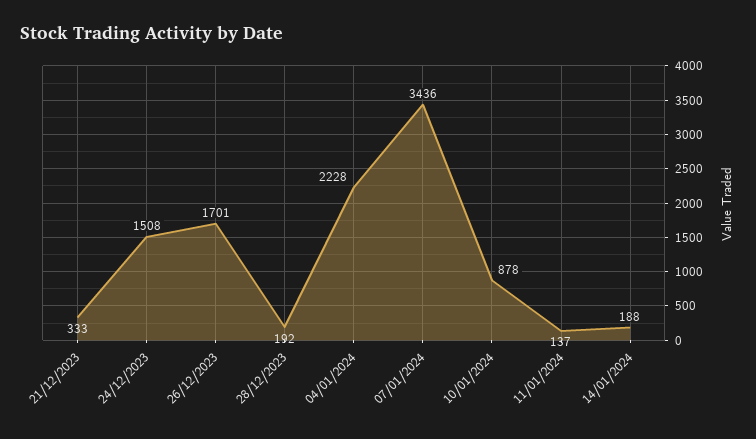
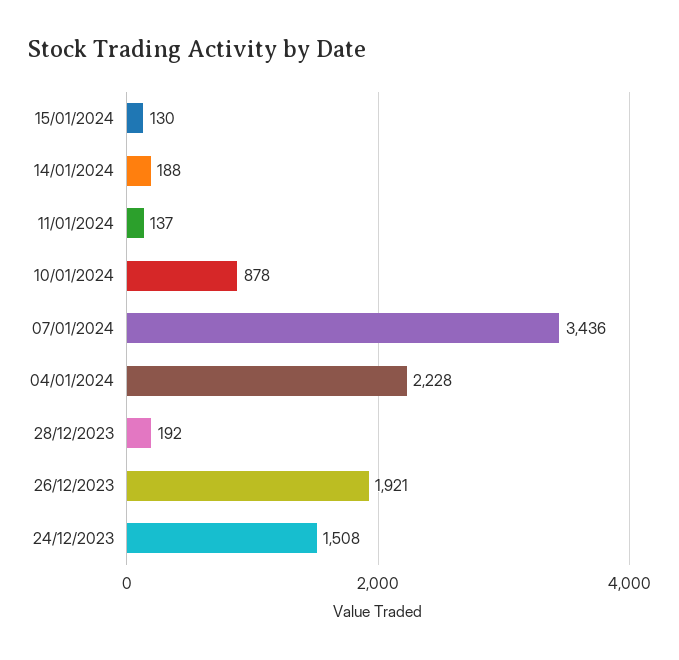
21/12/2023: 333 -> none
26/12/2023: 1701 -> 1921
15/01/2024: none -> 130

